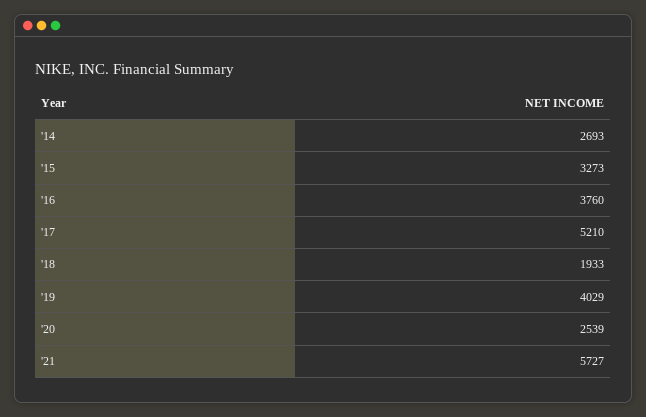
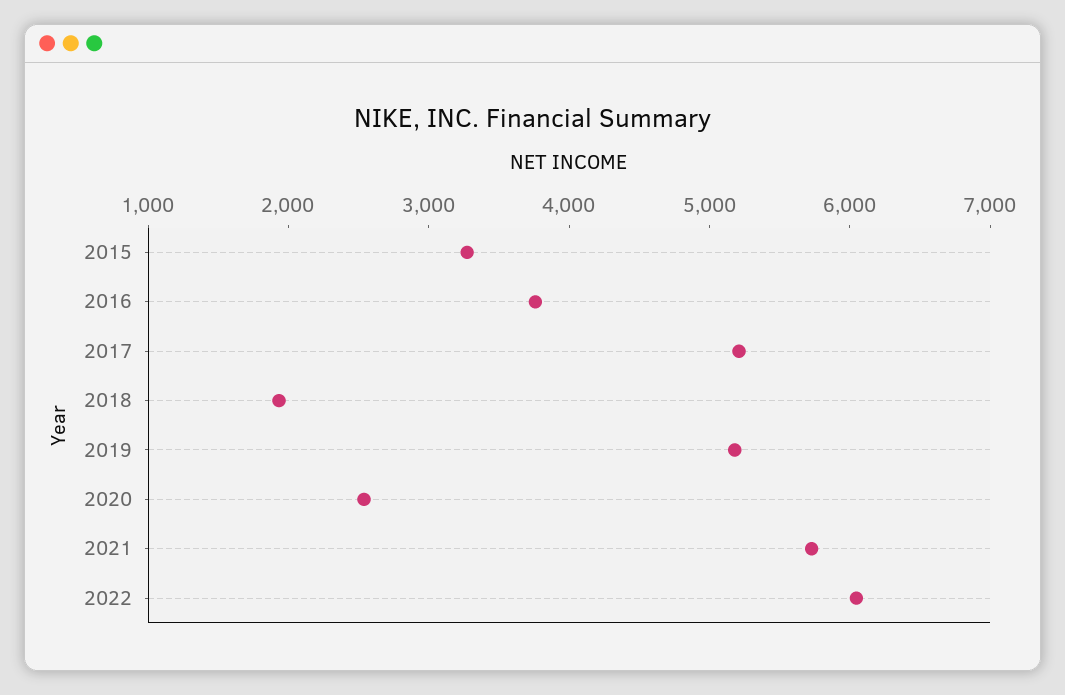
'14: 2693 -> none
'19: 4029 -> 5200
2022: none -> 6000

